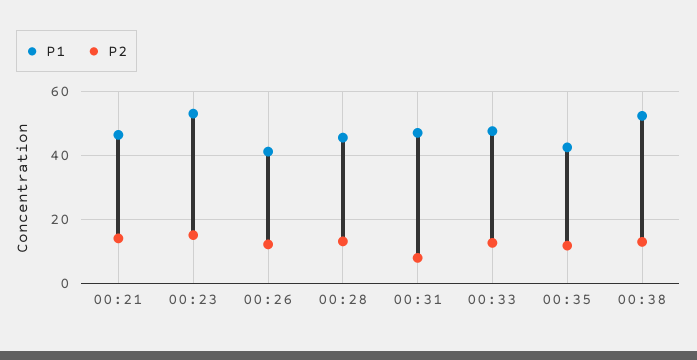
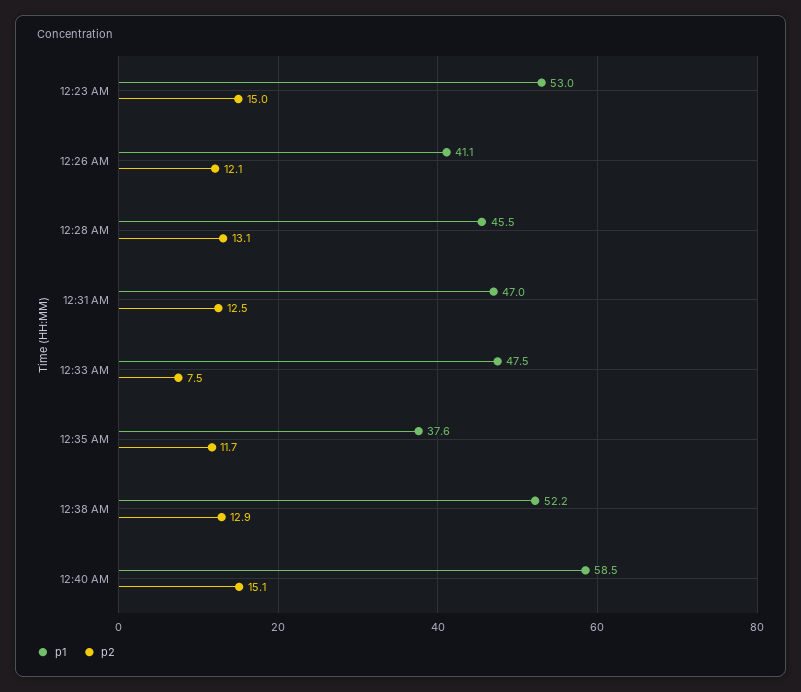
P1, 00:21: 46 -> none
P2, 00:21: 14 -> none
P2, 00:31: 8 -> 12.5
P2, 00:33: 12 -> 7.5
P1, 00:35: 42 -> 37.6
P1, 12:40 AM: none -> 58.5
P2, 12:40 AM: none -> 15.1

